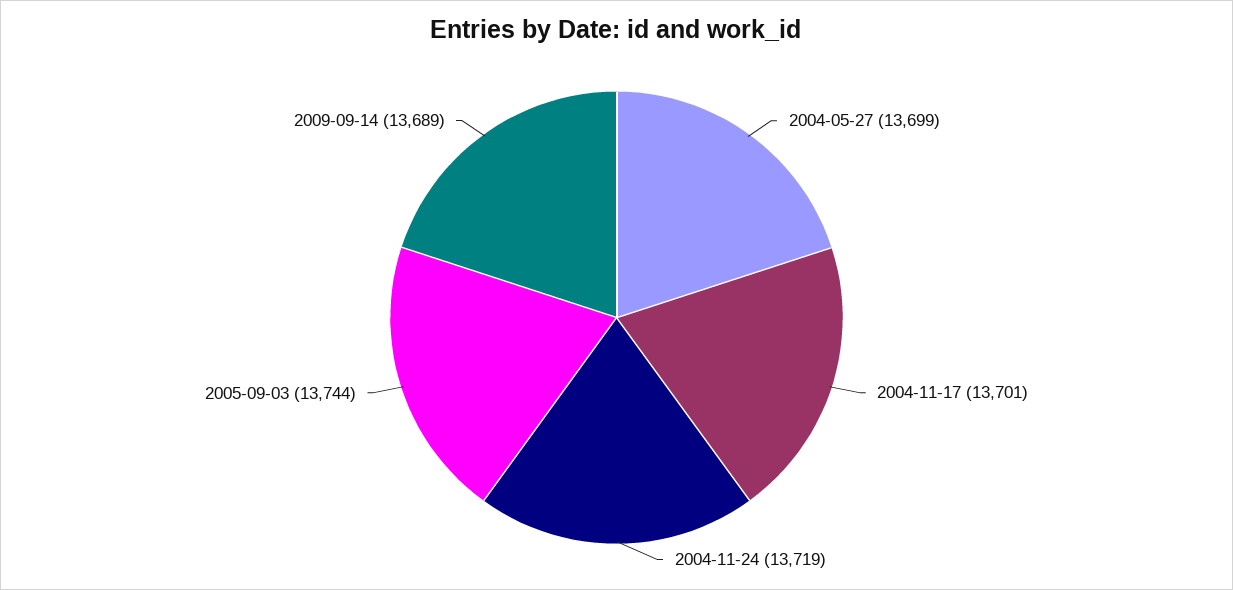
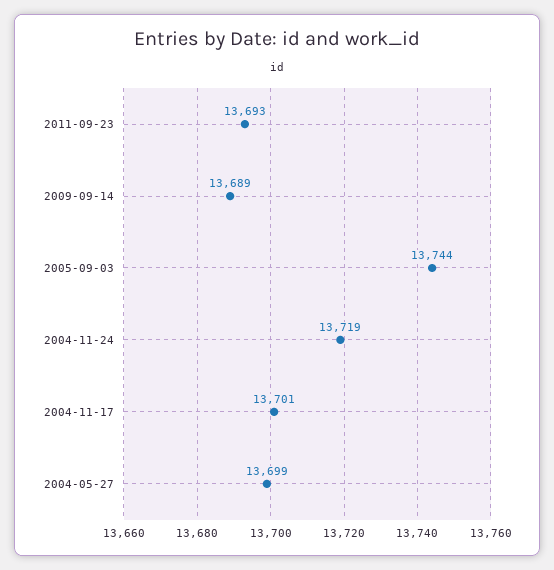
2011-09-23: none -> 13693

